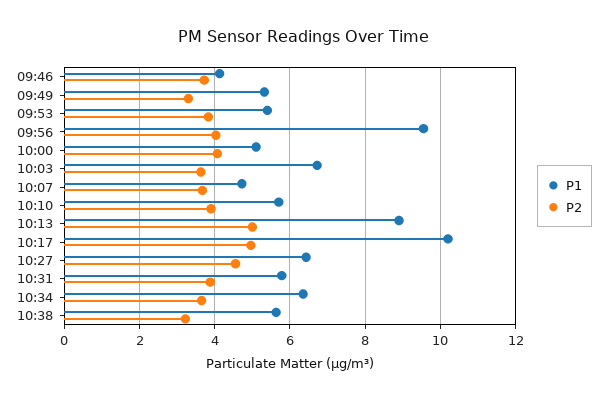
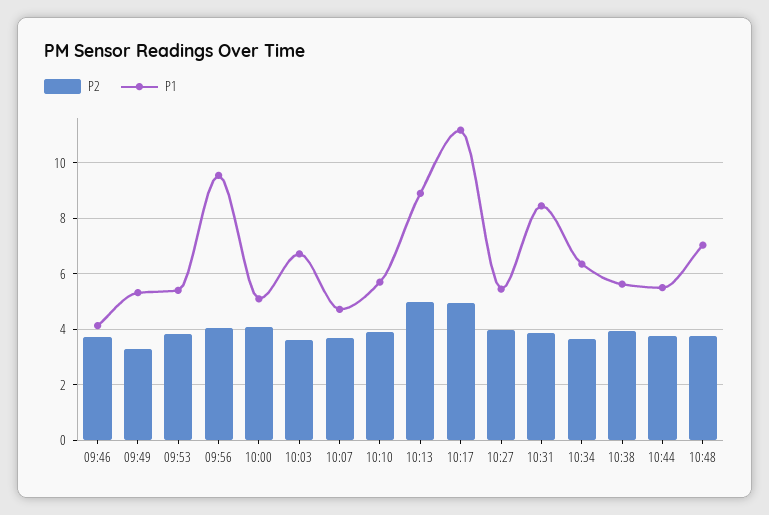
P1, 10:17: 10.2 -> 11.25
P1, 10:27: 6.4 -> 5.5
P2, 10:27: 4.6 -> 4
P1, 10:31: 5.8 -> 8.5
P2, 10:38: 3.2 -> 4
P2, 10:44: none -> 3.75
P1, 10:44: none -> 5.5
P2, 10:48: none -> 3.75
P1, 10:48: none -> 7

